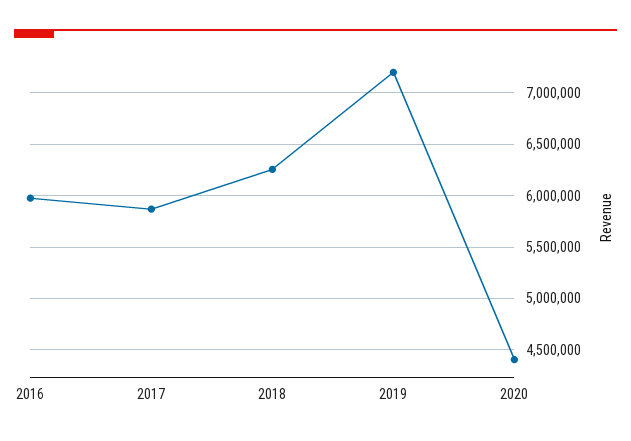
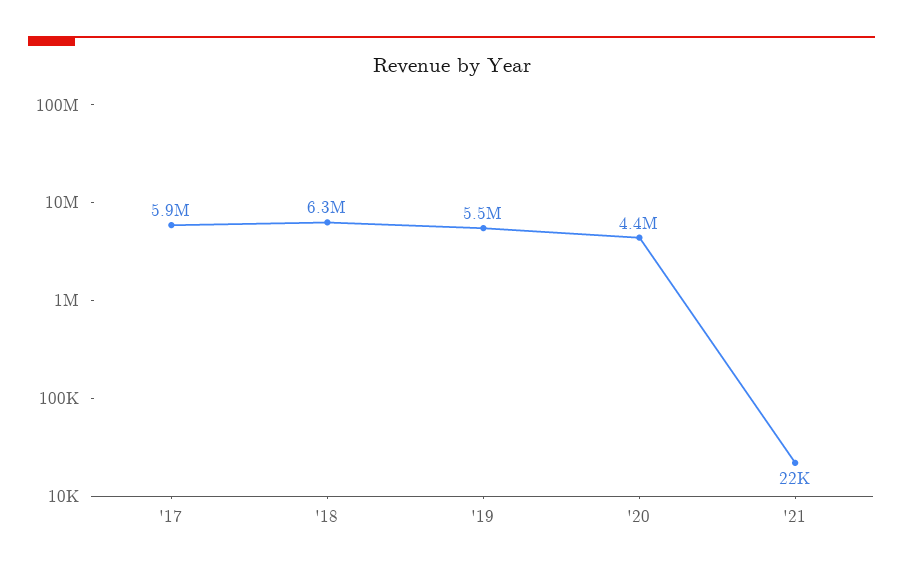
2016: 6000000 -> none
2019: 7200000 -> 5500000
'21: none -> 22000

